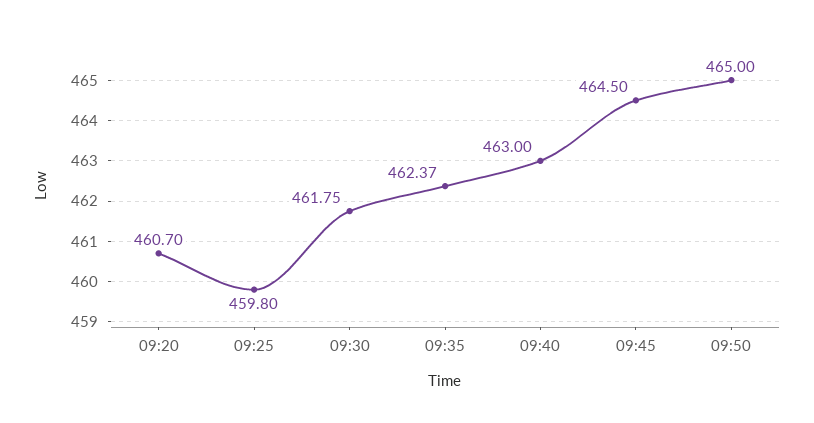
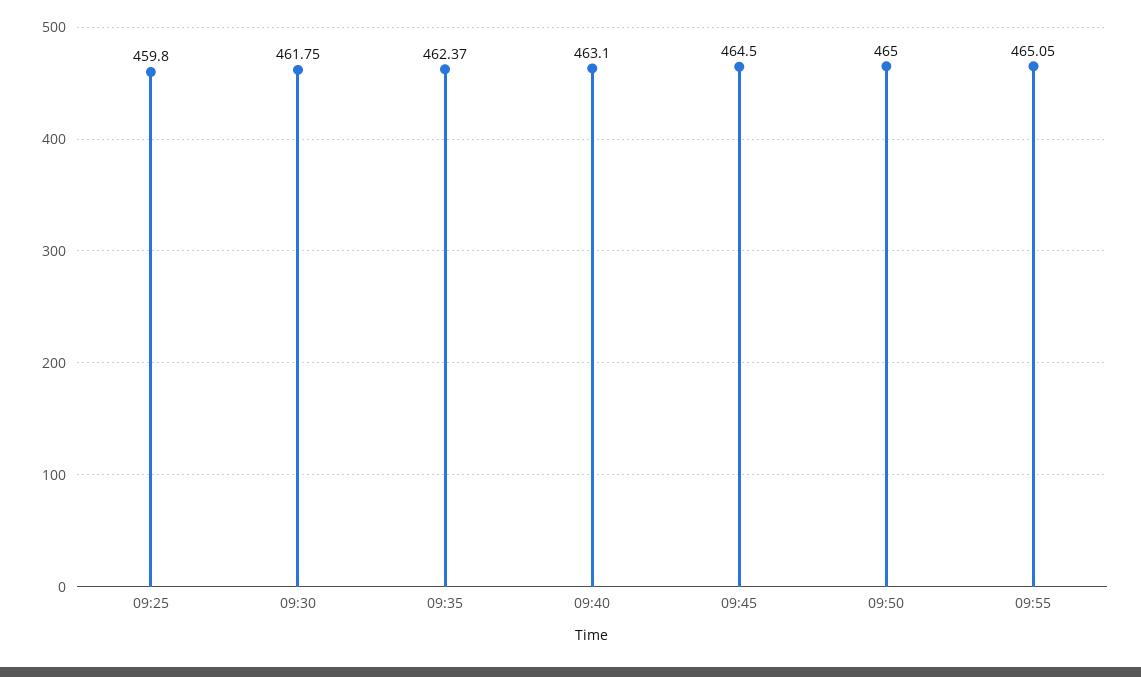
09:20: 460.7 -> none
09:40: 463 -> 463.1
09:55: none -> 465.05

